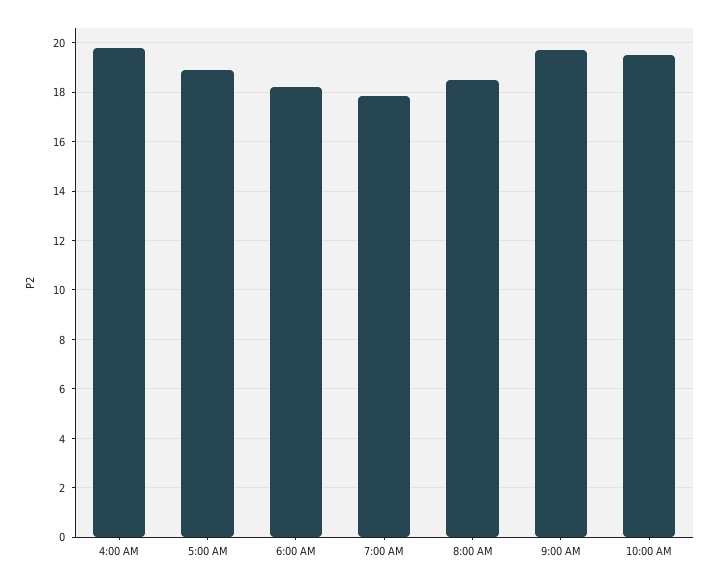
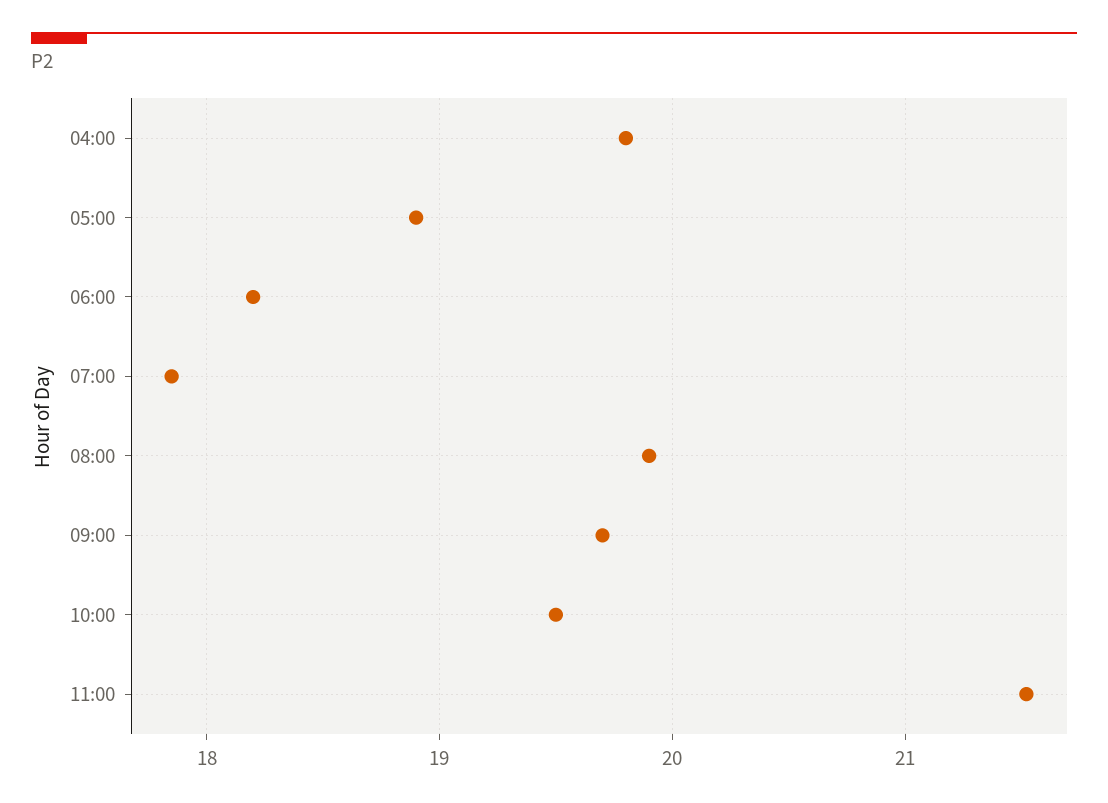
8:00 AM: 18.5 -> 19.9
11:00: none -> 21.5

